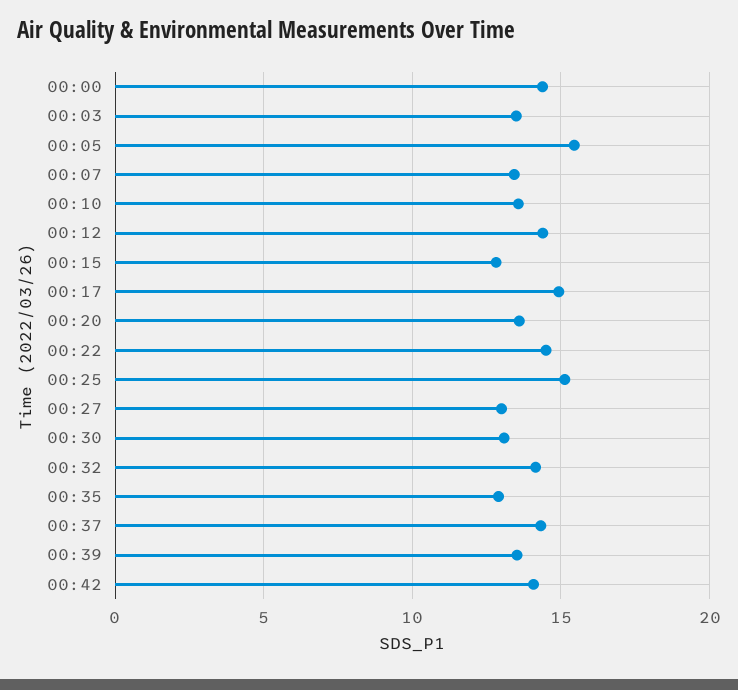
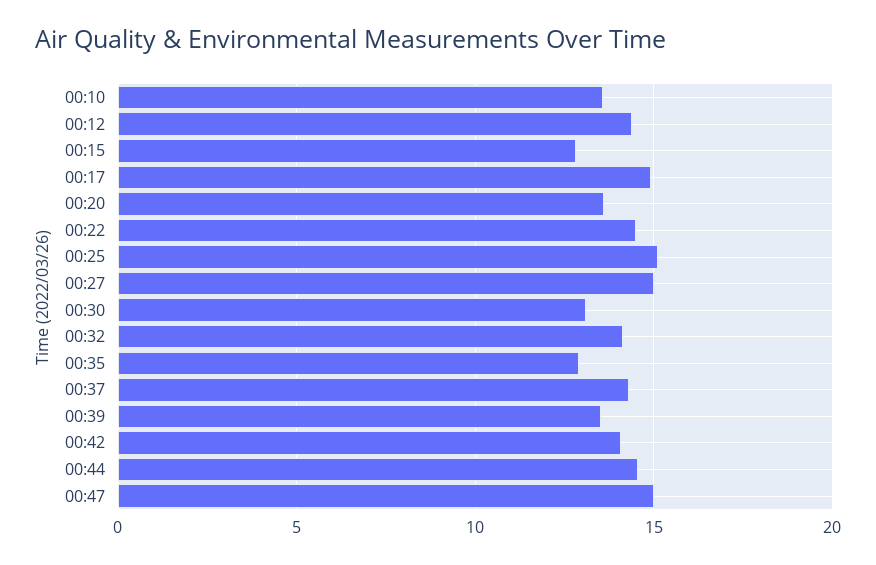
00:00: 14.5 -> none
00:03: 13.5 -> none
00:05: 15.5 -> none
00:07: 13.5 -> none
00:27: 13 -> 15
00:44: none -> 14.5
00:47: none -> 15

